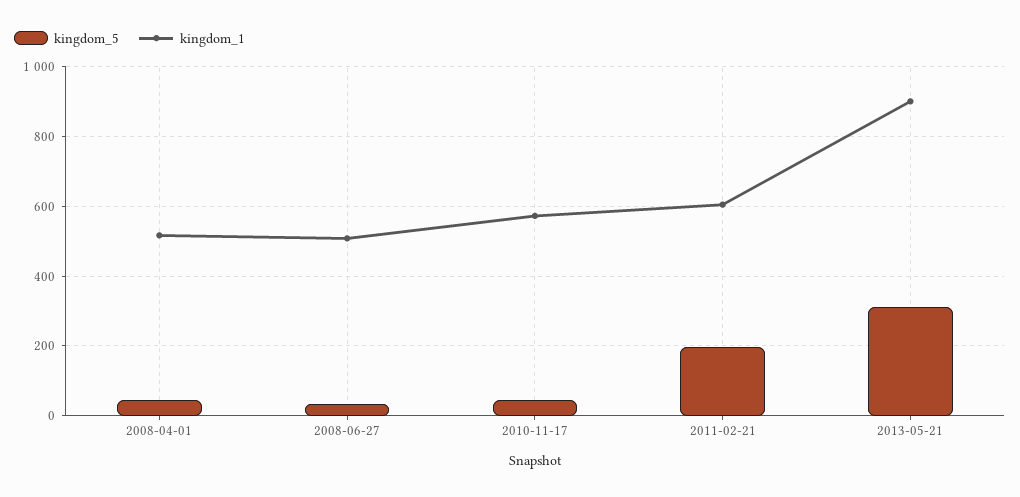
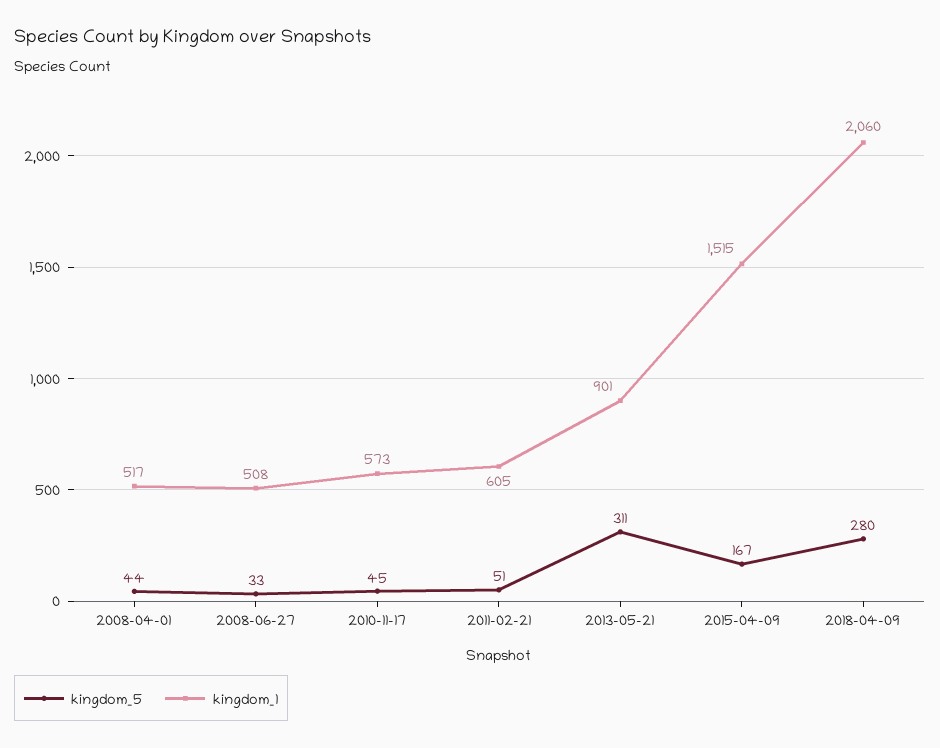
kingdom_5, 2011-02-21: 200 -> 51
kingdom_5, 2015-04-09: none -> 167
kingdom_1, 2015-04-09: none -> 1515
kingdom_5, 2018-04-09: none -> 280
kingdom_1, 2018-04-09: none -> 2060

